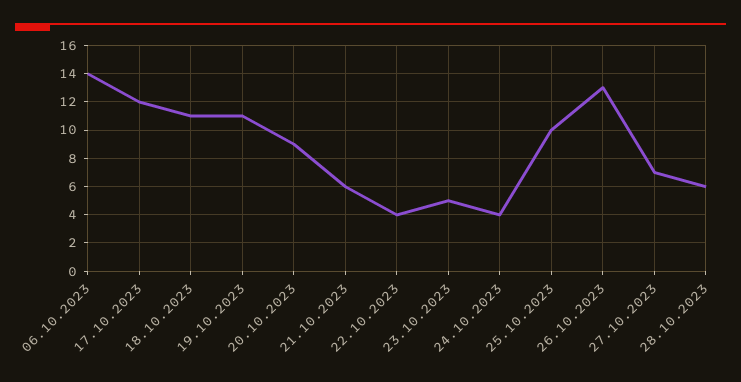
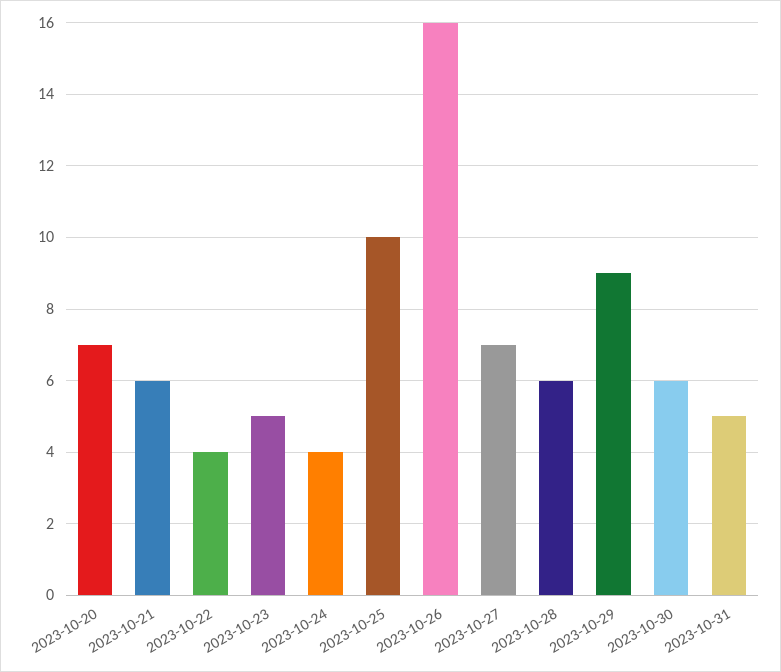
06.10.2023: 14 -> none
17.10.2023: 12 -> none
18.10.2023: 11 -> none
19.10.2023: 11 -> none
20.10.2023: 9 -> 7
26.10.2023: 13 -> 16
2023-10-29: none -> 9
2023-10-30: none -> 6
2023-10-31: none -> 5

